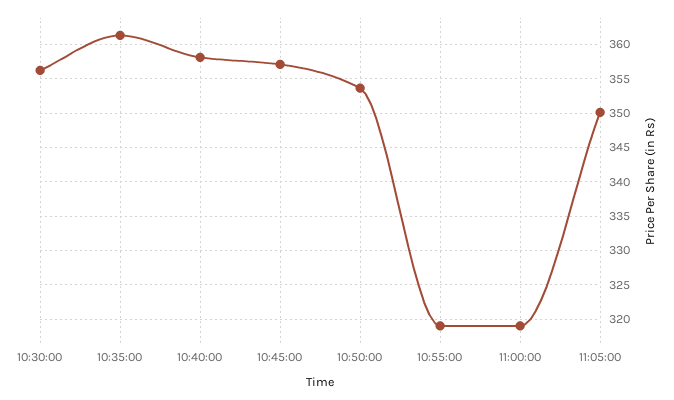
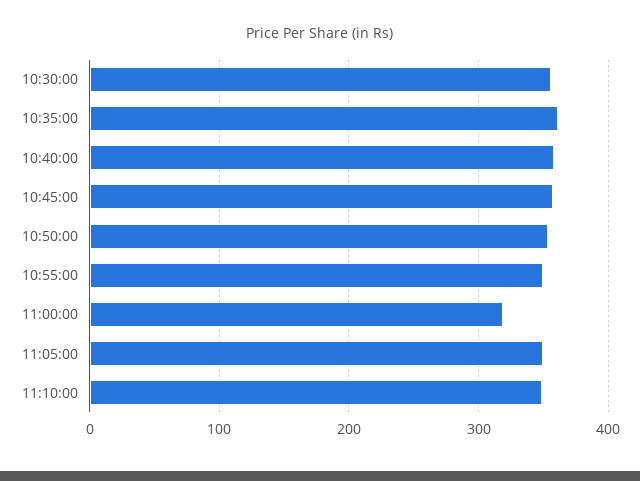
10:55:00: 319 -> 350
11:10:00: none -> 350

